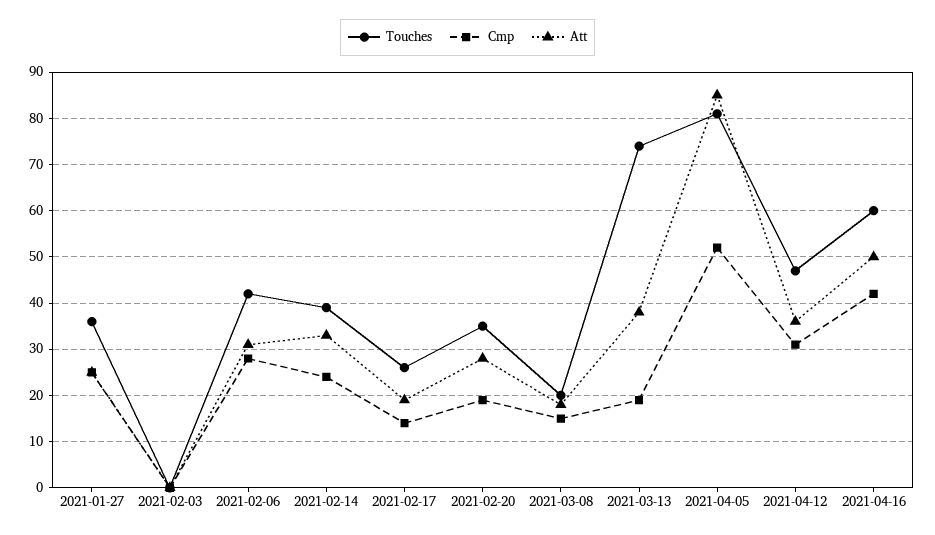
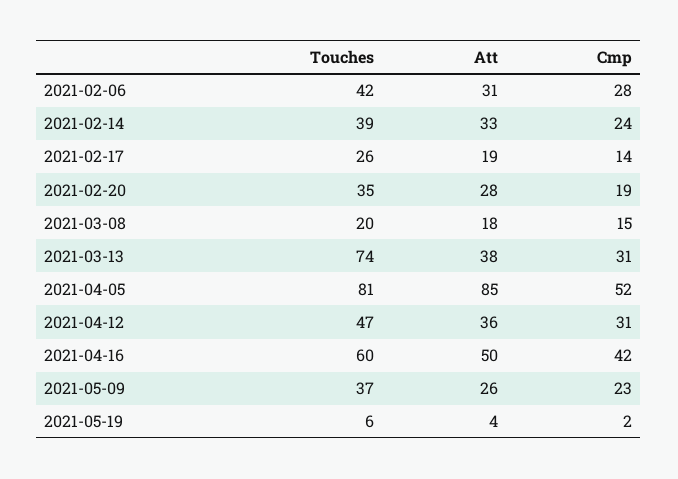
Touches, 2021-01-27: 35 -> none
Cmp, 2021-01-27: 25 -> none
Att, 2021-01-27: 25 -> none
Touches, 2021-02-03: 0 -> none
Cmp, 2021-02-03: 0 -> none
Att, 2021-02-03: 0 -> none
Cmp, 2021-03-13: 20 -> 31
Touches, 2021-05-09: none -> 37
Att, 2021-05-09: none -> 26
Cmp, 2021-05-09: none -> 23
Touches, 2021-05-19: none -> 6
Att, 2021-05-19: none -> 4
Cmp, 2021-05-19: none -> 2

